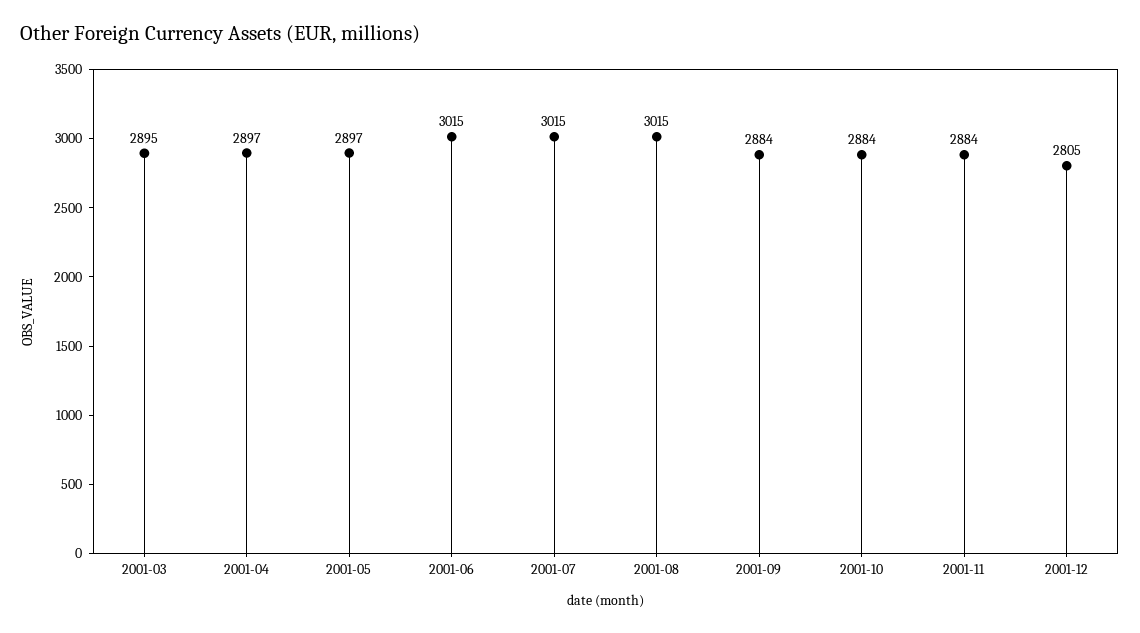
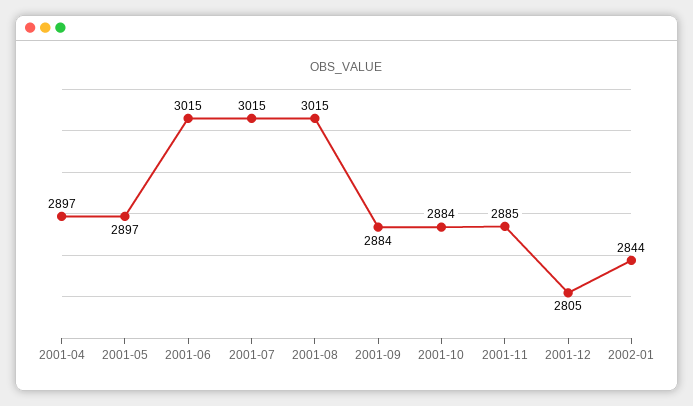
2001-03: 2895 -> none
2001-11: 2884 -> 2885
2002-01: none -> 2844

